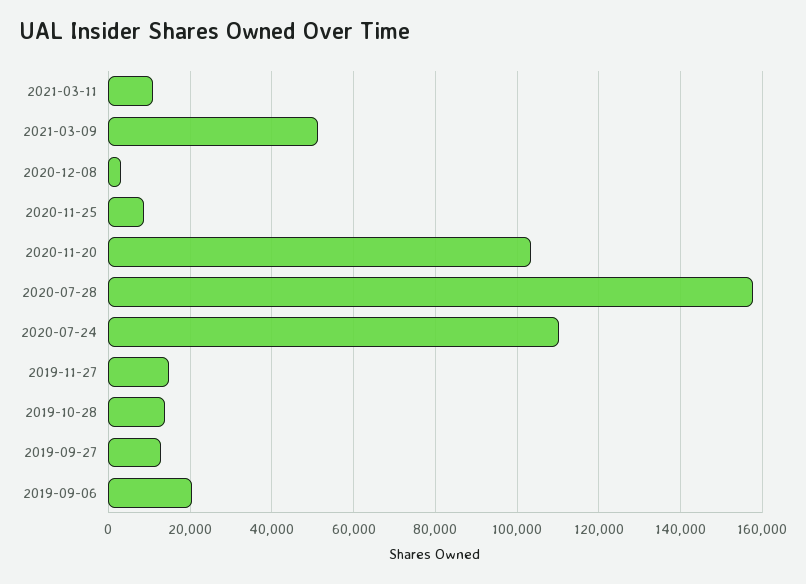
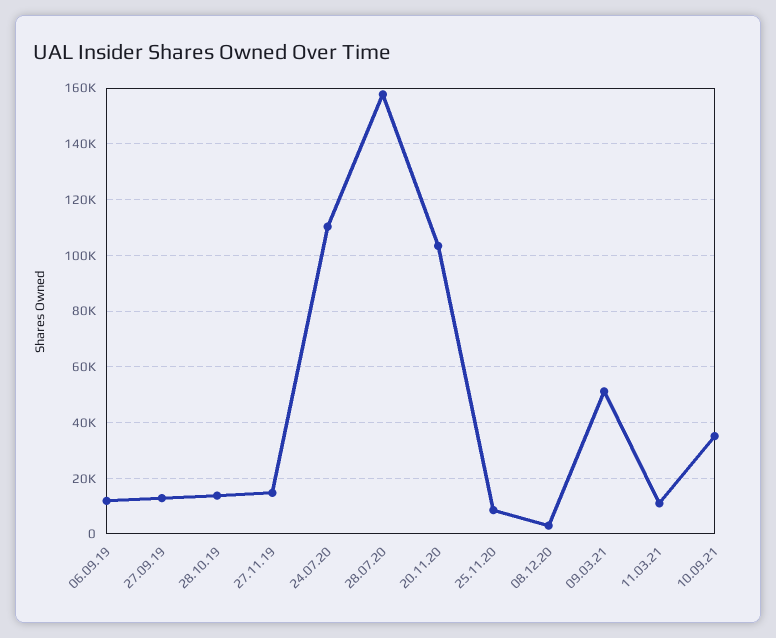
2019-09-06: 20000 -> 12500
10.09.21: none -> 35000

